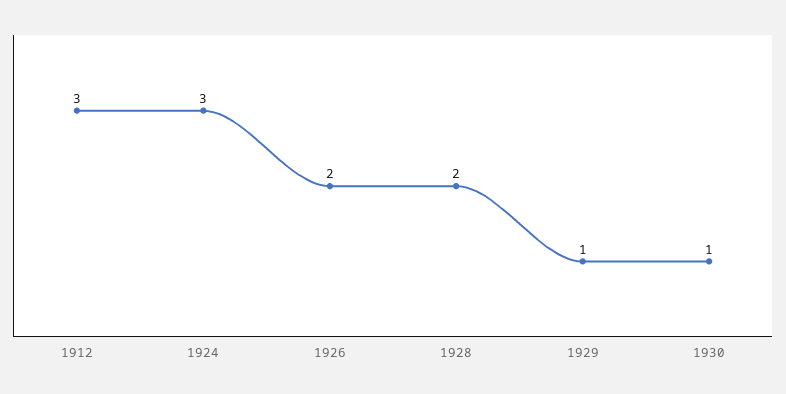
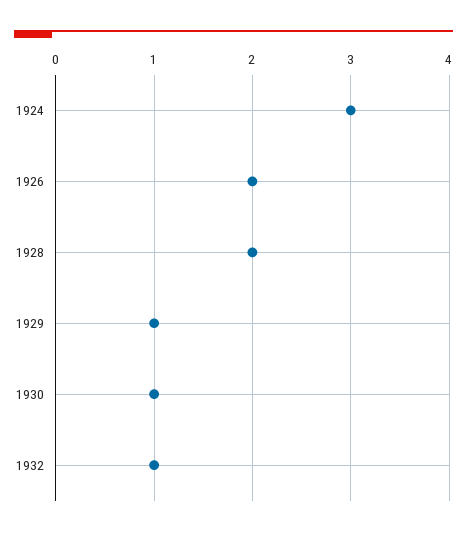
1912: 3 -> none
1932: none -> 1

